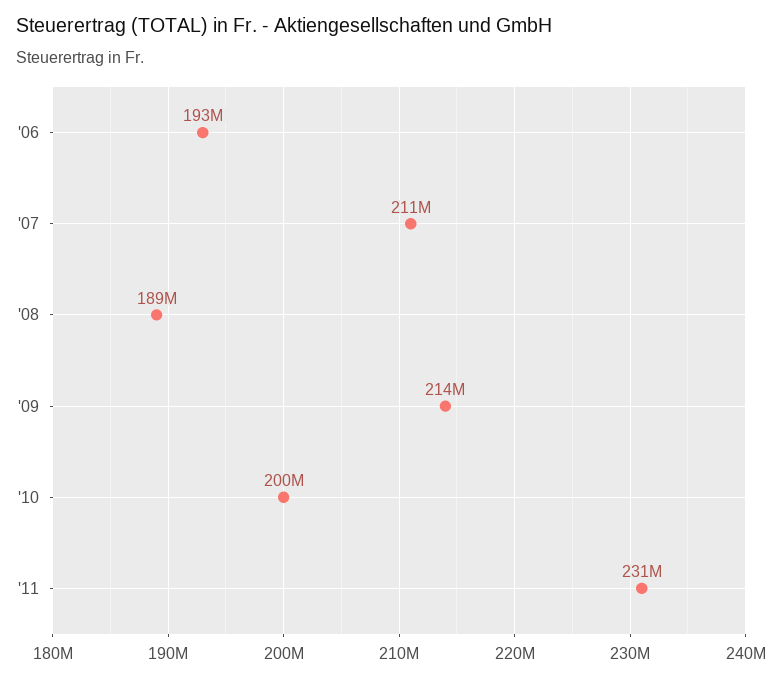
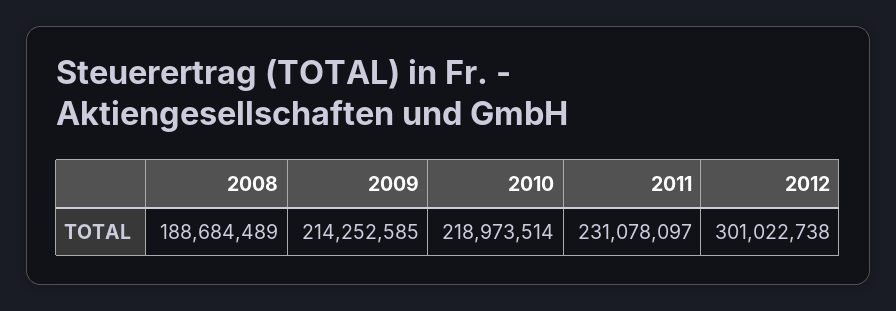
'06: 193000000 -> none
'07: 211000000 -> none
'10: 200000000 -> 218973514
2012: none -> 301022738

